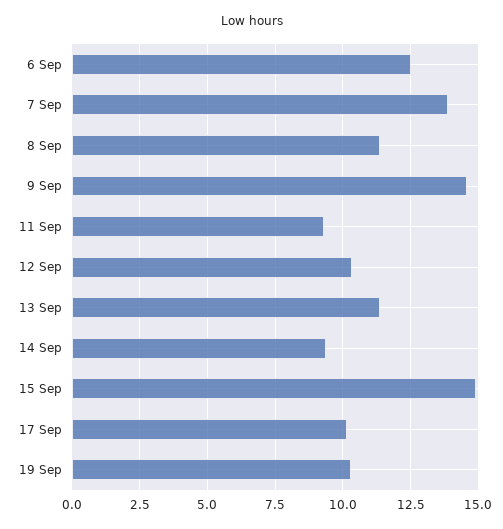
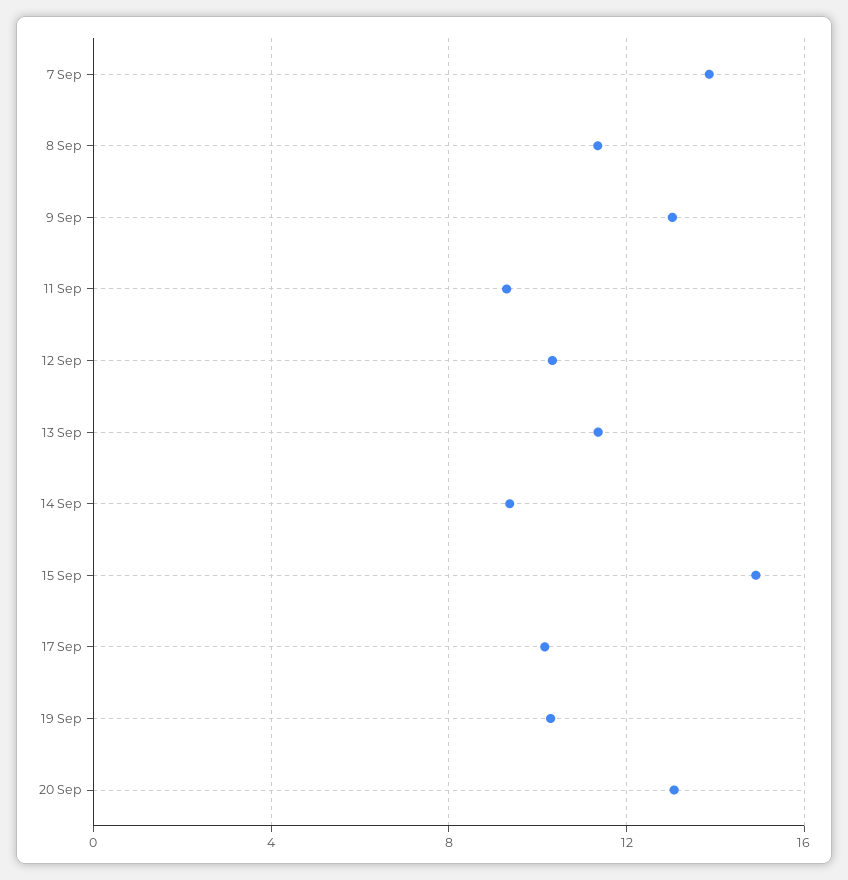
6 Sep: 12.5 -> none
9 Sep: 14.5 -> 13
20 Sep: none -> 13

